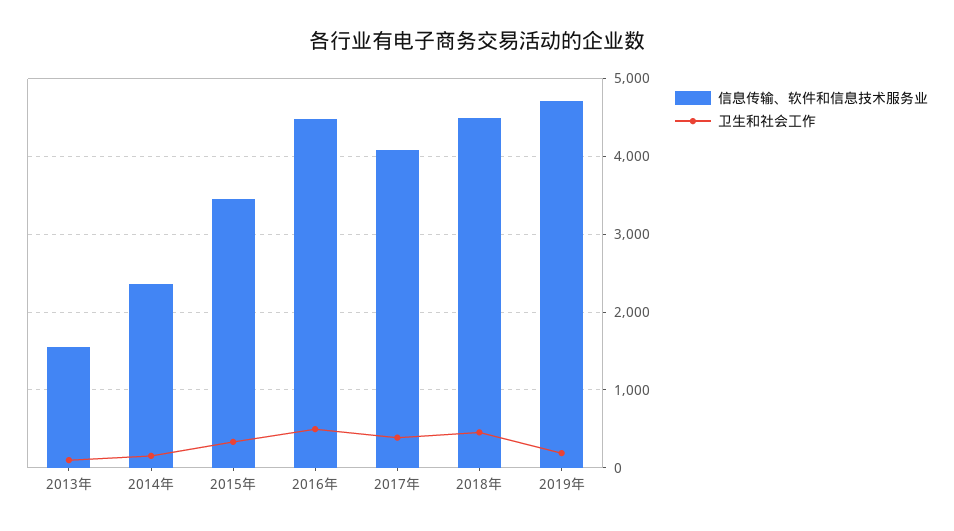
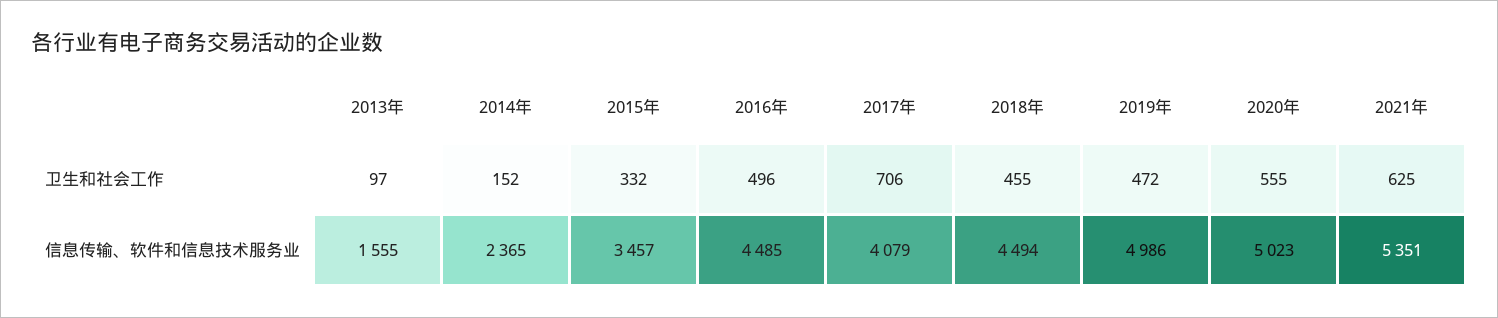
卫生和社会工作, 2017年: 400 -> 706
信息传输、软件和信息技术服务业, 2019年: 4700 -> 4986
卫生和社会工作, 2019年: 200 -> 472
卫生和社会工作, 2020年: none -> 555
卫生和社会工作, 2021年: none -> 625
信息传输、软件和信息技术服务业, 2020年: none -> 5023
信息传输、软件和信息技术服务业, 2021年: none -> 5351

